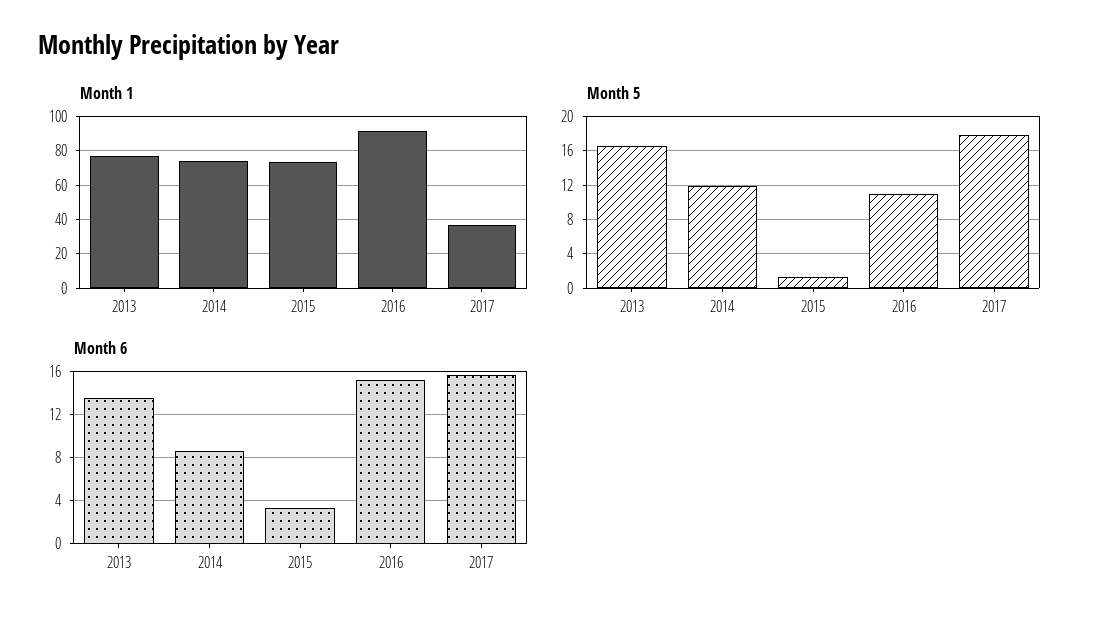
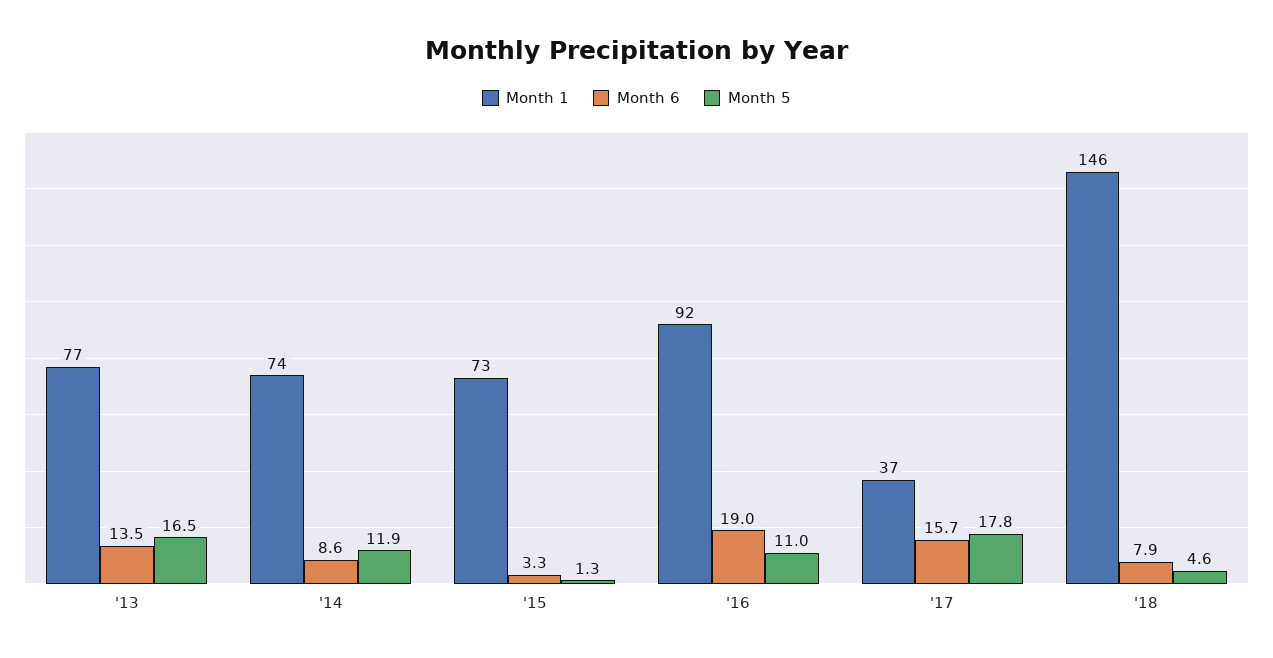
Month 6, 2016: 15 -> 19
Month 1, '18: none -> 146
Month 6, '18: none -> 7.9
Month 5, '18: none -> 4.6

